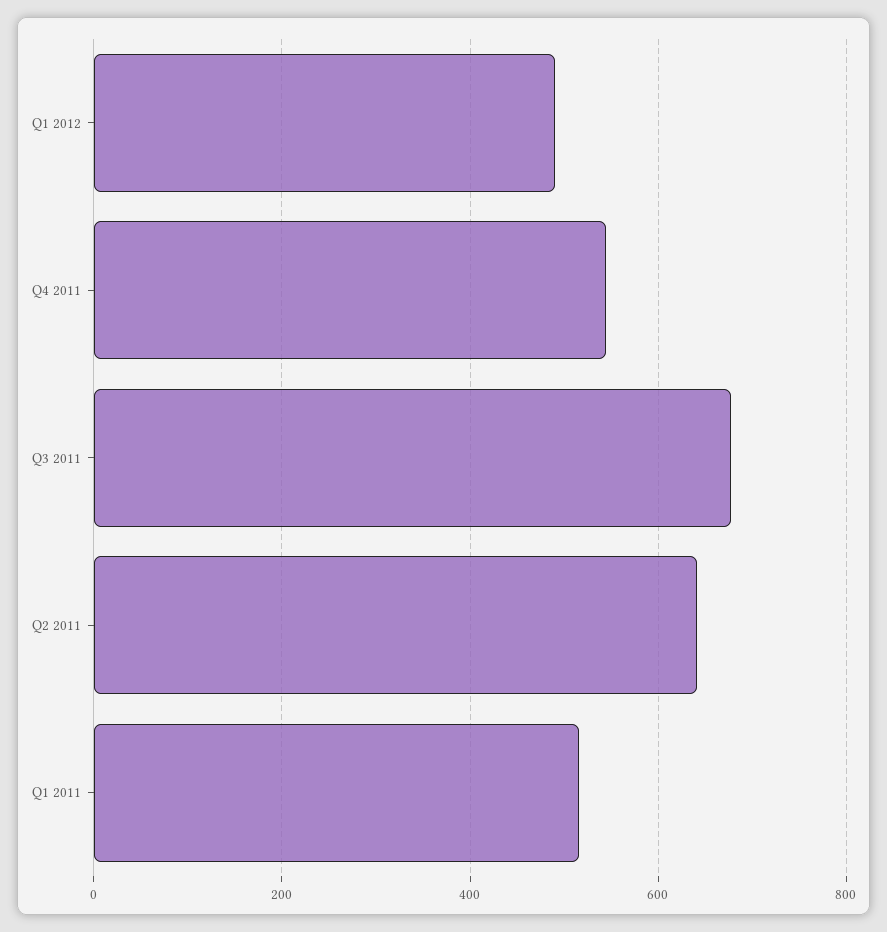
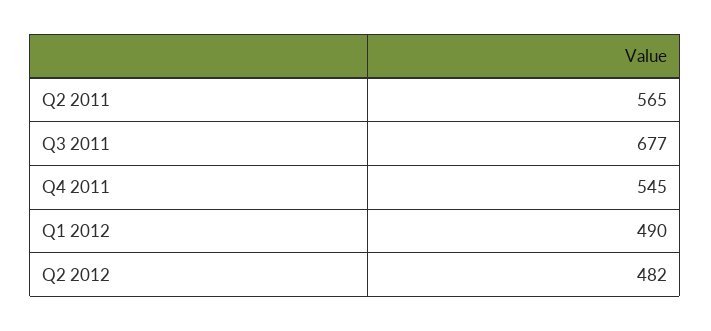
Q2 2011: 640 -> 565
Q1 2011: 520 -> none
Q2 2012: none -> 482

